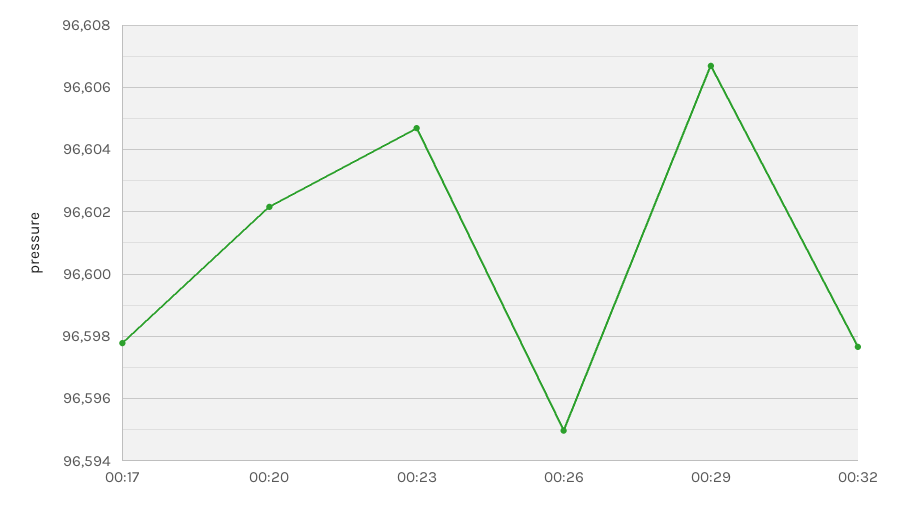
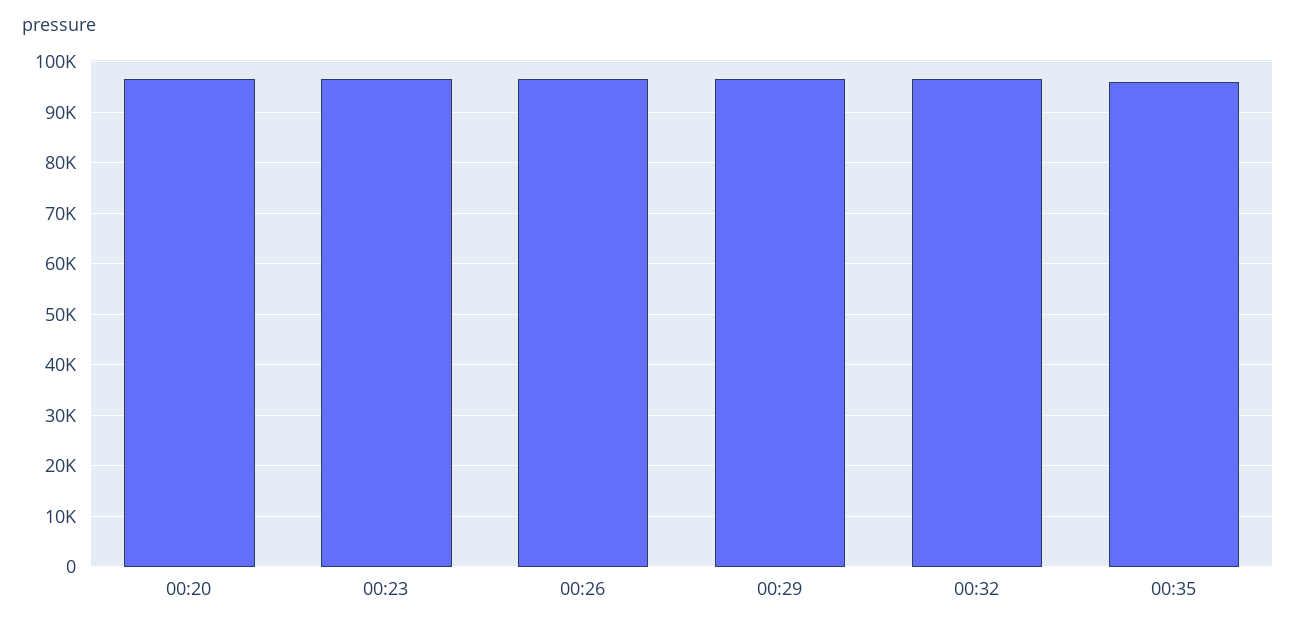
00:17: 96597.8 -> none
00:35: none -> 96000

